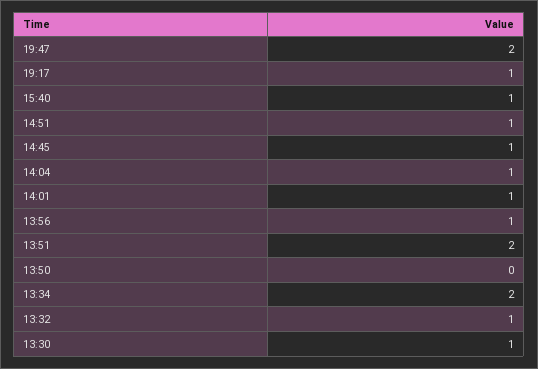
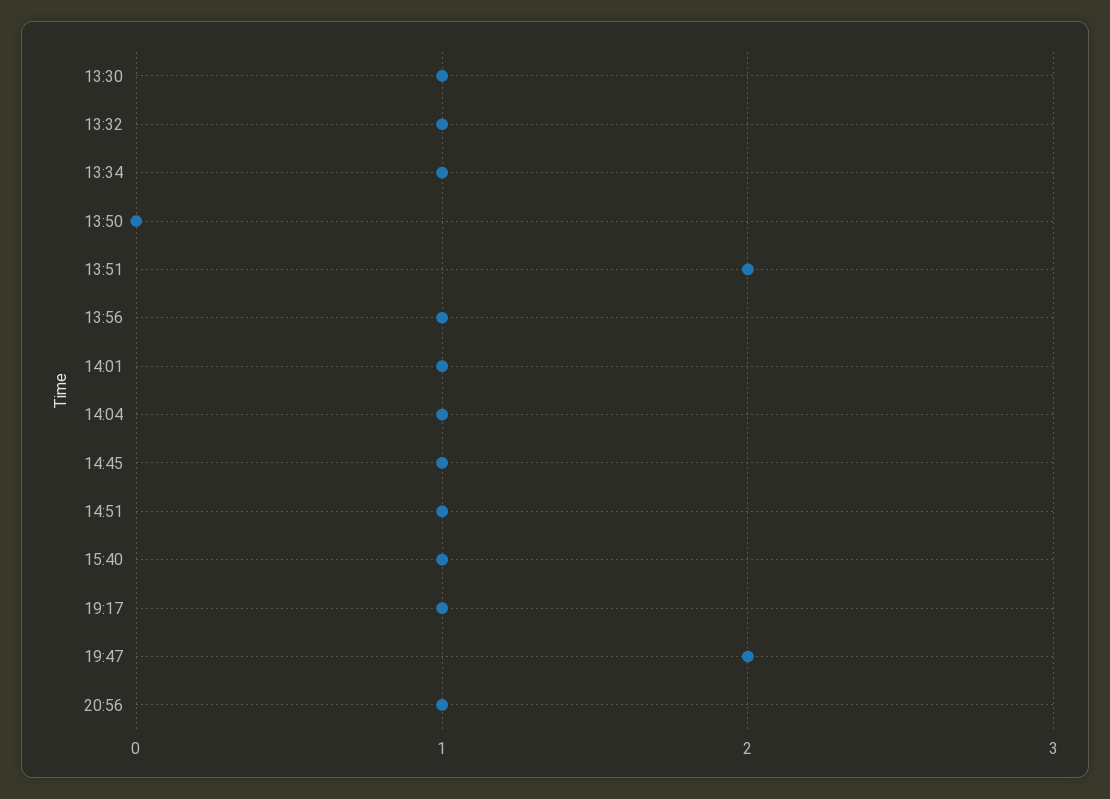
13:34: 2 -> 1
20:56: none -> 1

